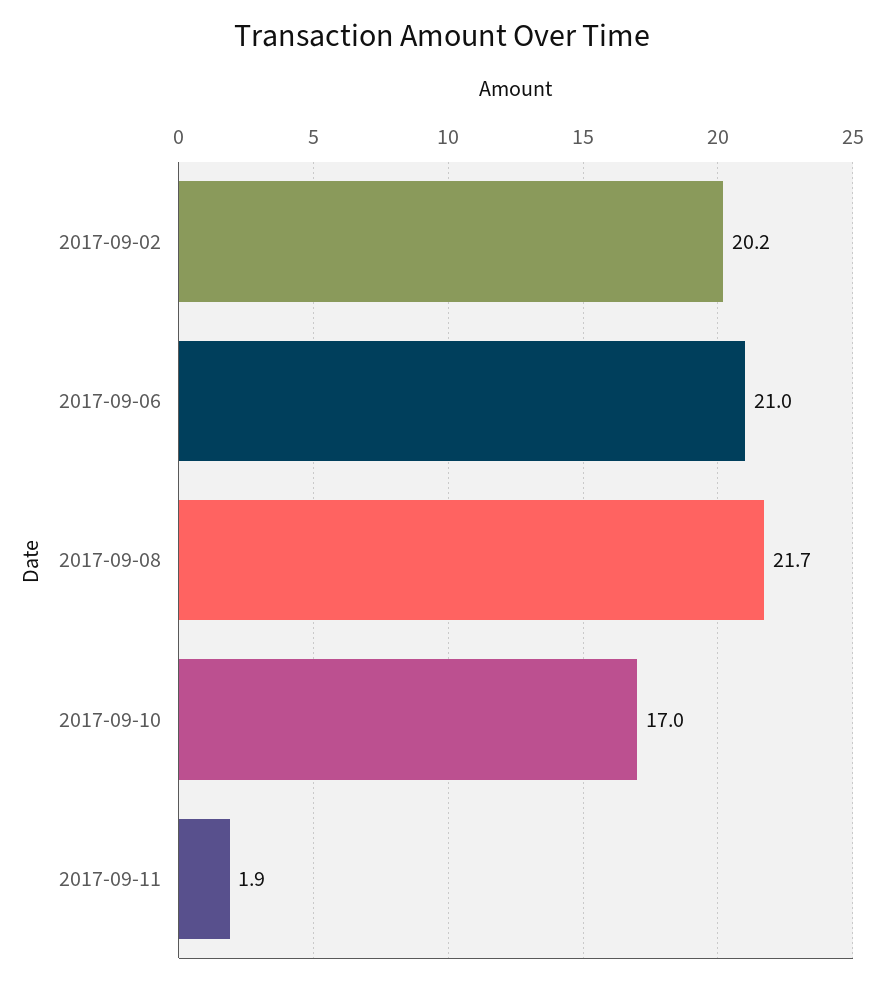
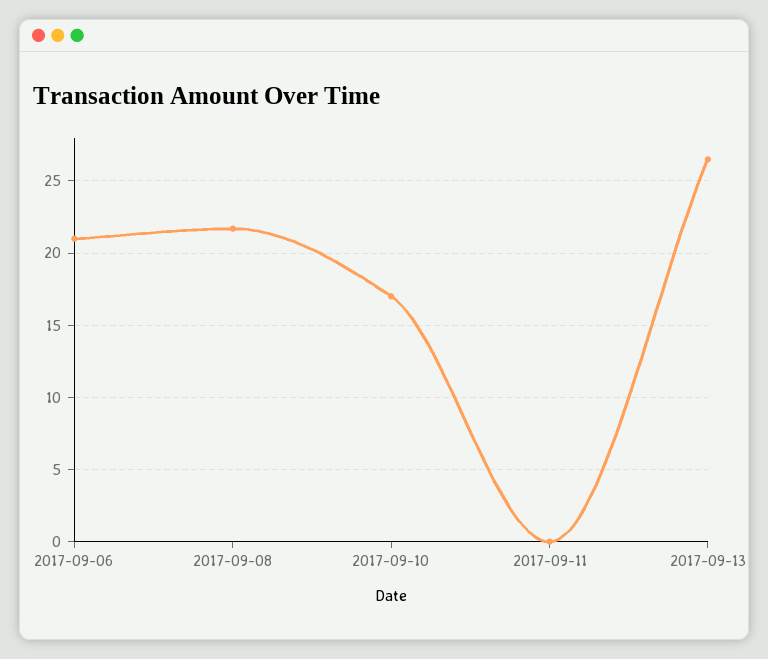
2017-09-02: 20.2 -> none
2017-09-11: 1.9 -> 0
2017-09-13: none -> 26.5

